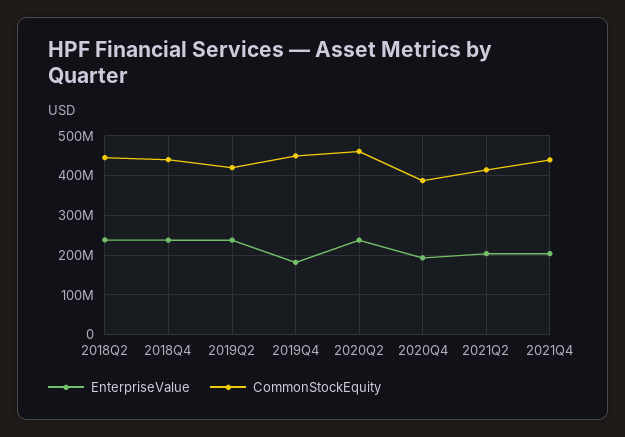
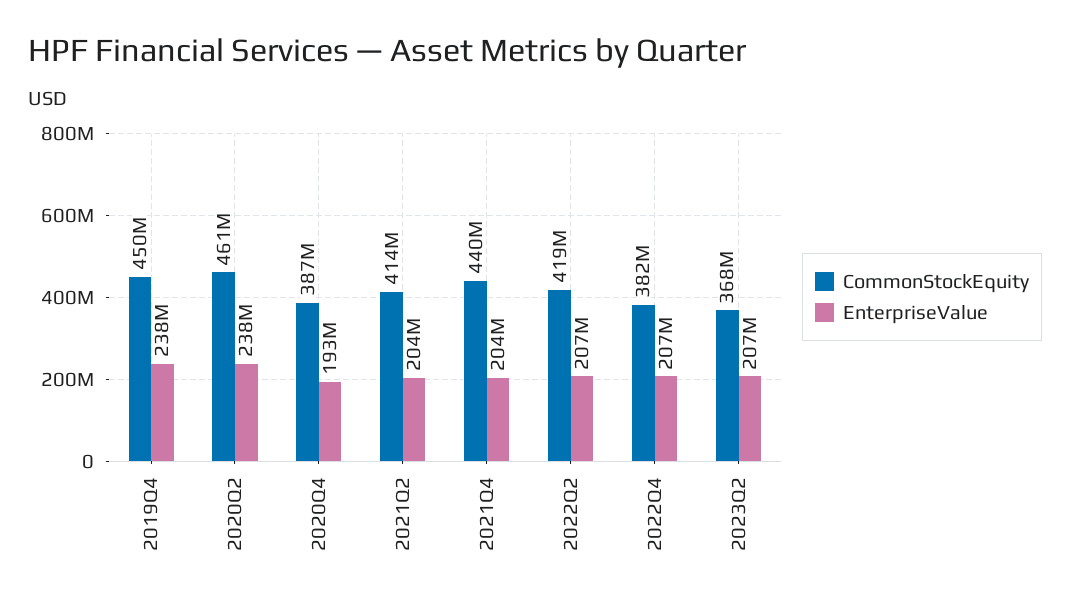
EnterpriseValue, 2018Q2: 240000000 -> none
CommonStockEquity, 2018Q2: 440000000 -> none
EnterpriseValue, 2018Q4: 240000000 -> none
CommonStockEquity, 2018Q4: 440000000 -> none
EnterpriseValue, 2019Q2: 240000000 -> none
CommonStockEquity, 2019Q2: 420000000 -> none
EnterpriseValue, 2019Q4: 180000000 -> 238000000
CommonStockEquity, 2022Q2: none -> 419000000
EnterpriseValue, 2022Q2: none -> 207000000
CommonStockEquity, 2022Q4: none -> 382000000
EnterpriseValue, 2022Q4: none -> 207000000
CommonStockEquity, 2023Q2: none -> 368000000
EnterpriseValue, 2023Q2: none -> 207000000

